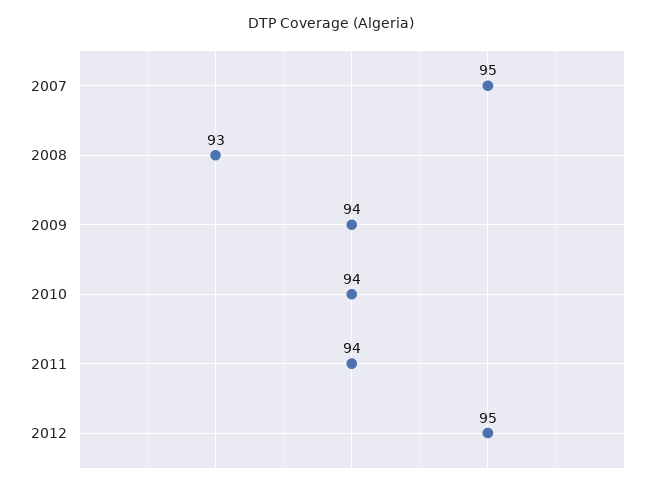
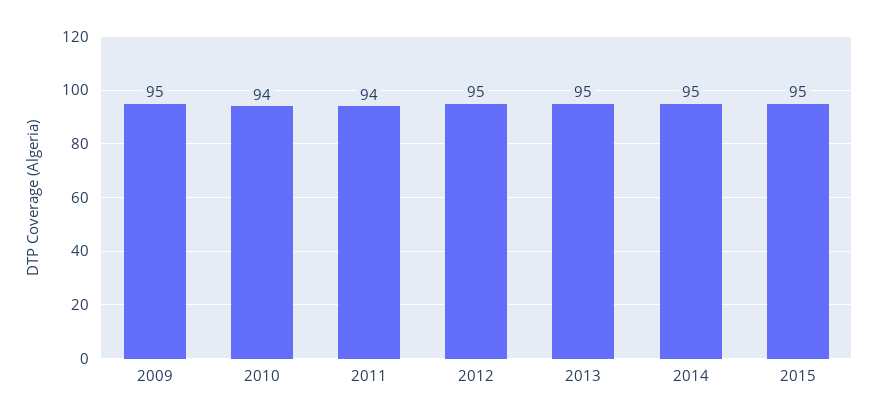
2007: 95 -> none
2008: 93 -> none
2009: 94 -> 95
2013: none -> 95
2014: none -> 95
2015: none -> 95

